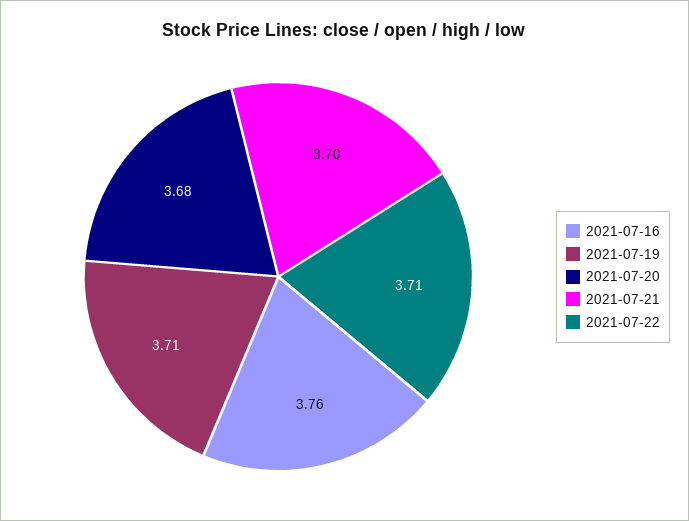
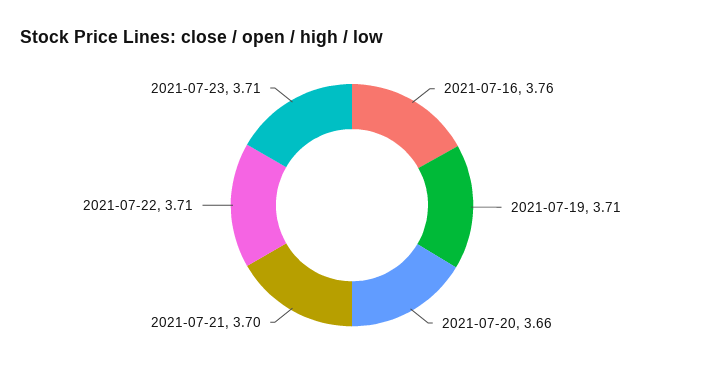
2021-07-20: 3.68 -> 3.66
2021-07-23: none -> 3.71

